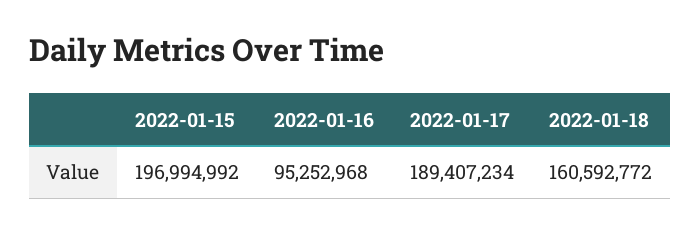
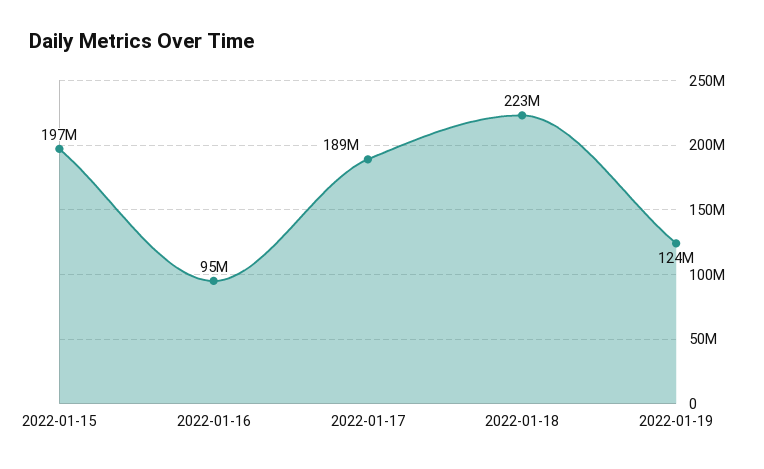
2022-01-18: 160592772 -> 223000000
2022-01-19: none -> 124000000

